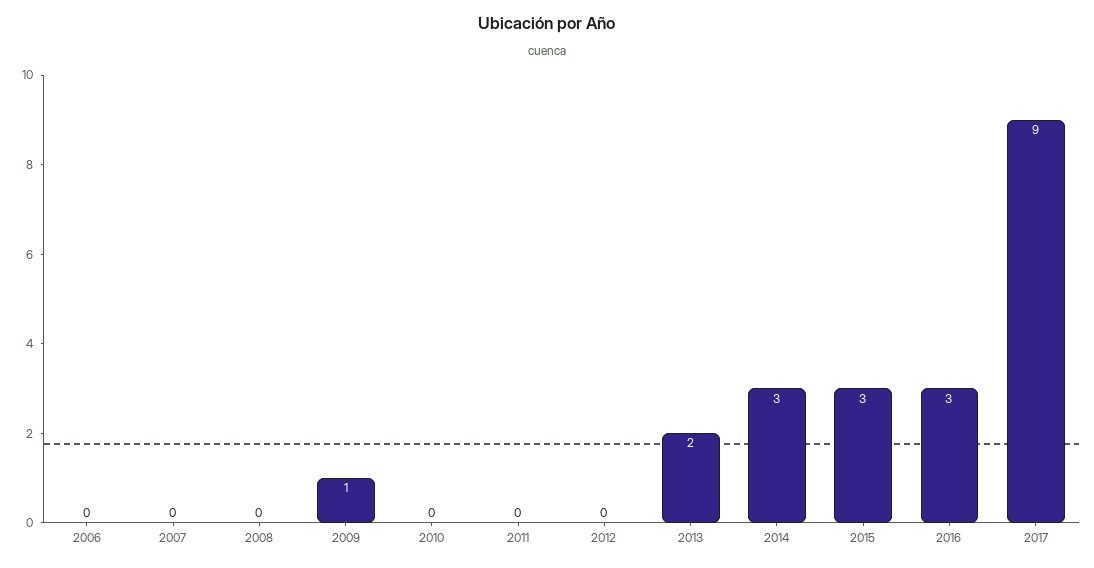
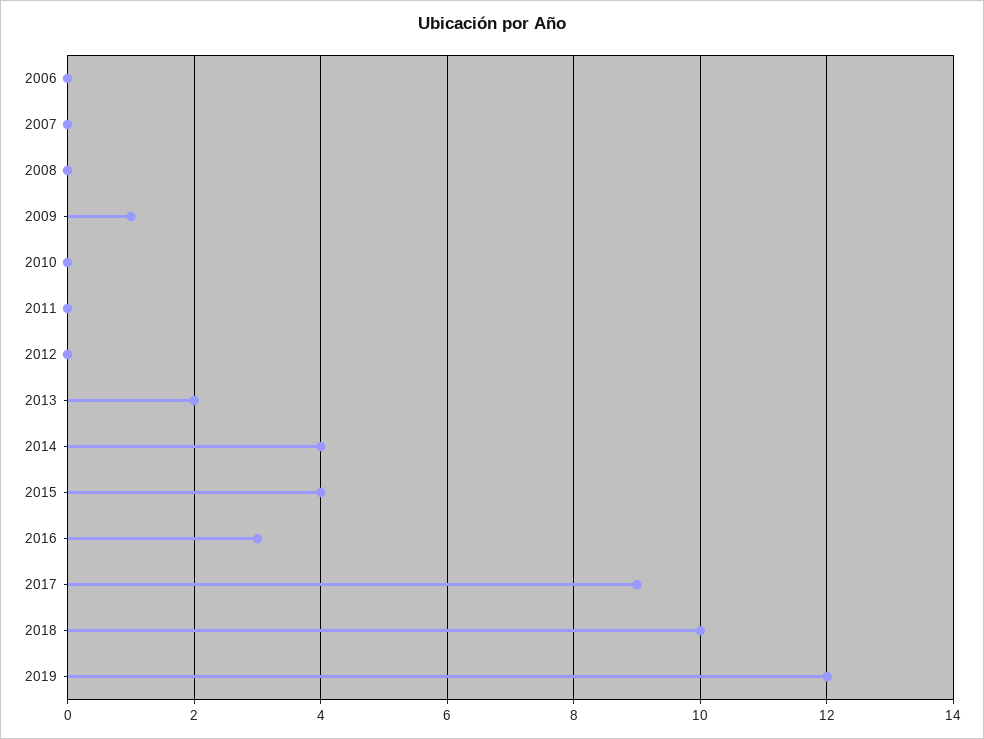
2014: 3 -> 4
2015: 3 -> 4
2018: none -> 10
2019: none -> 12

